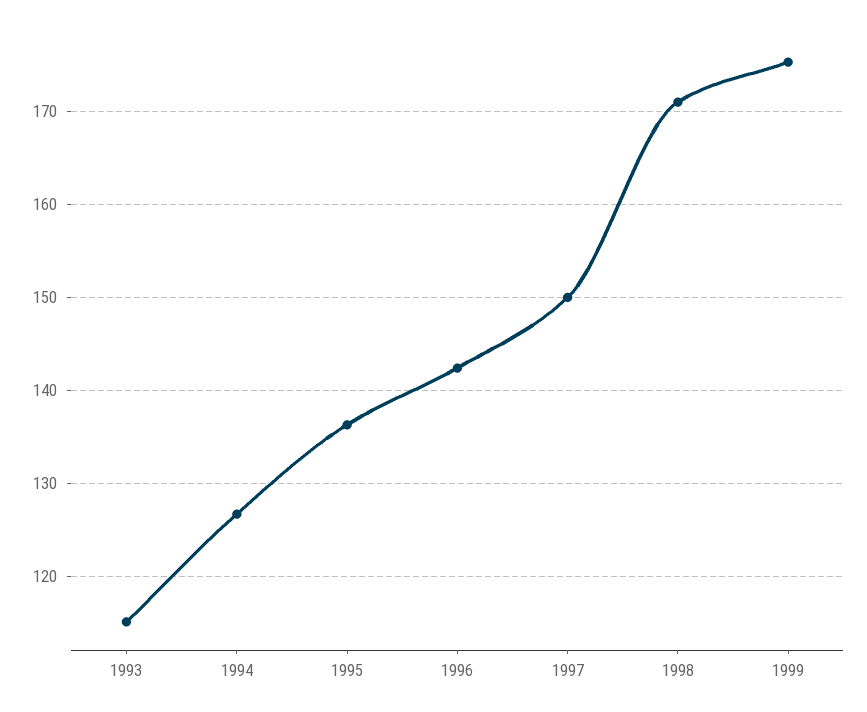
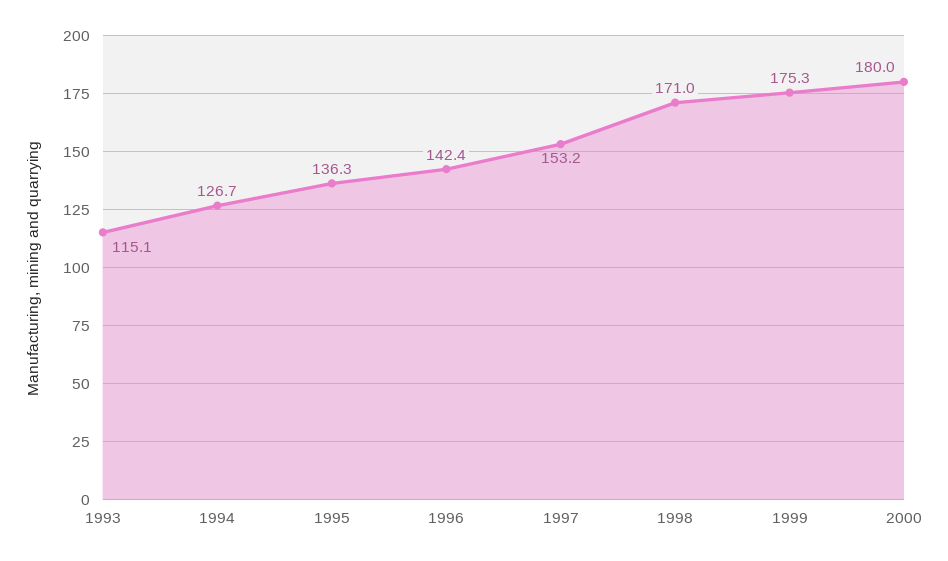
1997: 150 -> 153.2
2000: none -> 180

